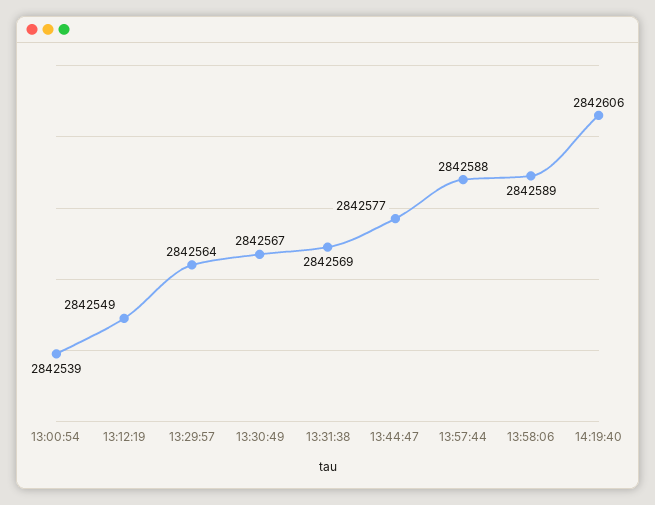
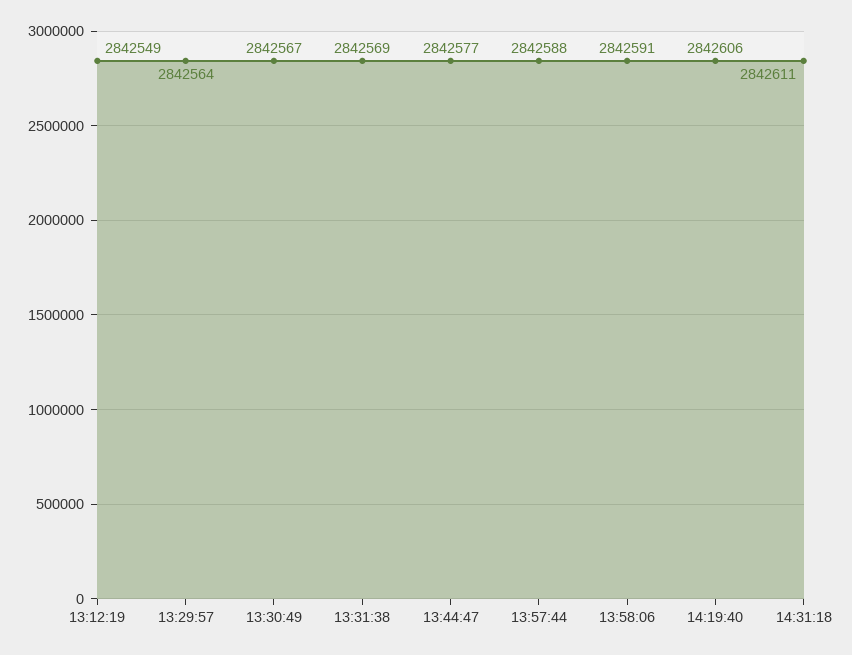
13:00:54: 2842539 -> none
13:58:06: 2842589 -> 2842591
14:31:18: none -> 2842611

